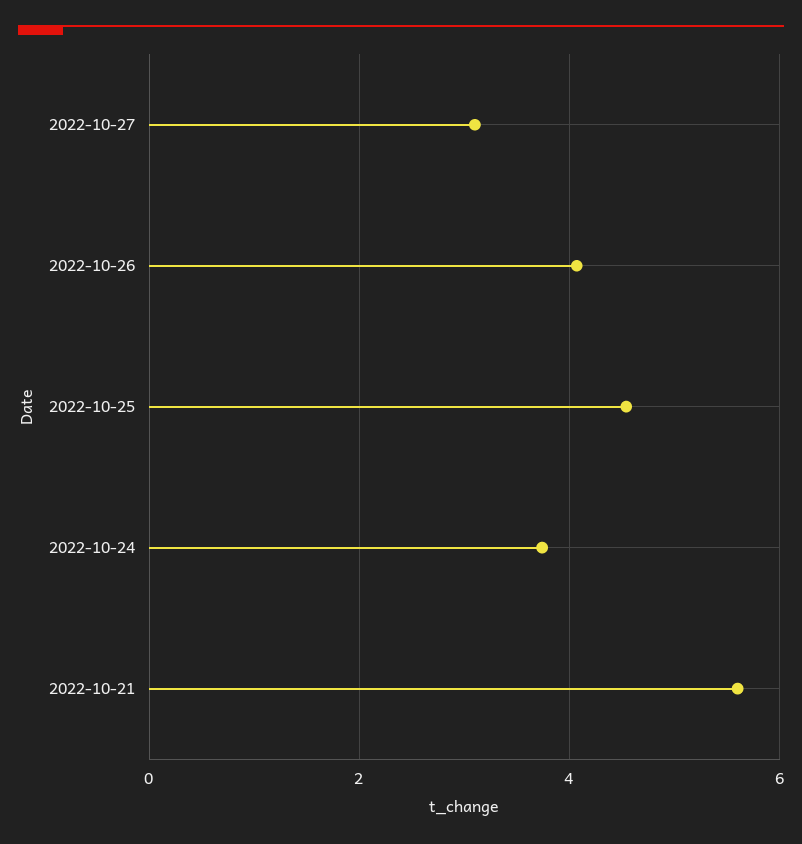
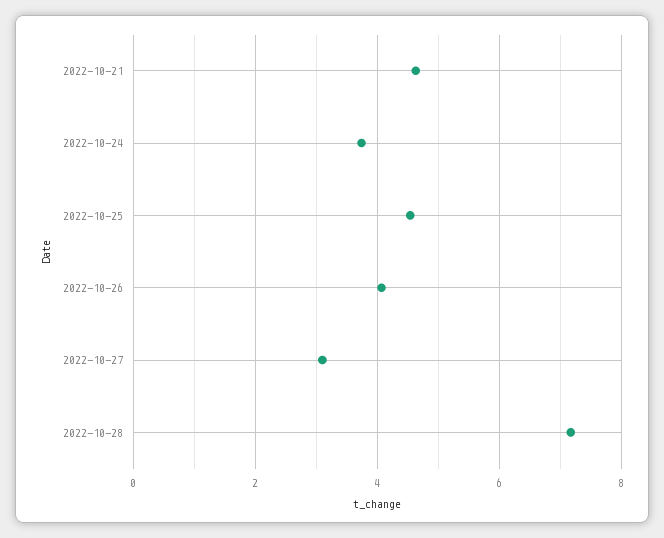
2022-10-21: 5.6 -> 4.6
2022-10-28: none -> 7.2

